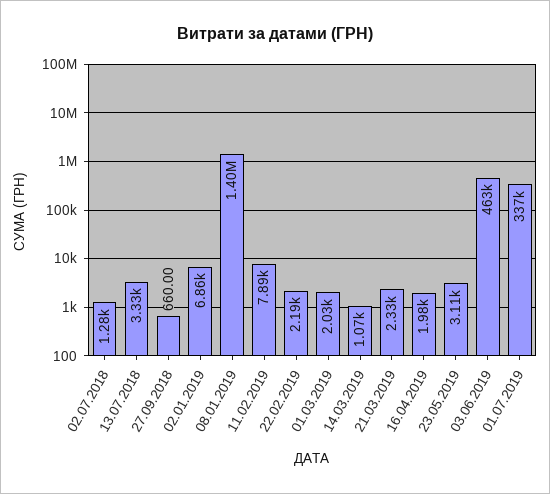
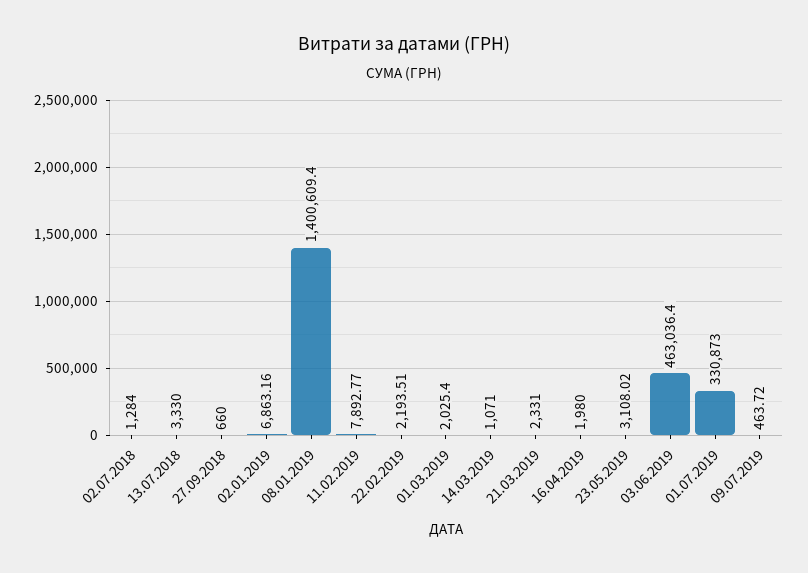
01.07.2019: 337000 -> 330873
09.07.2019: none -> 463.72

